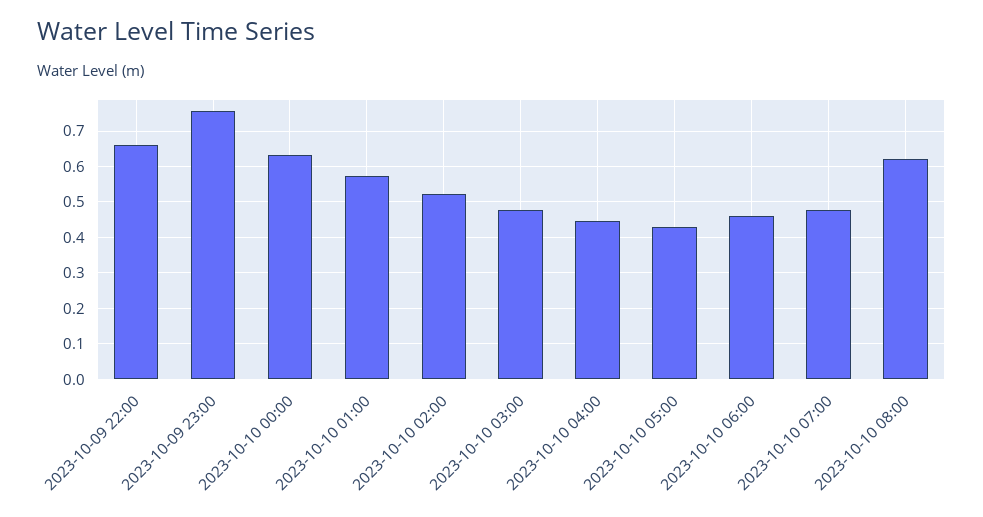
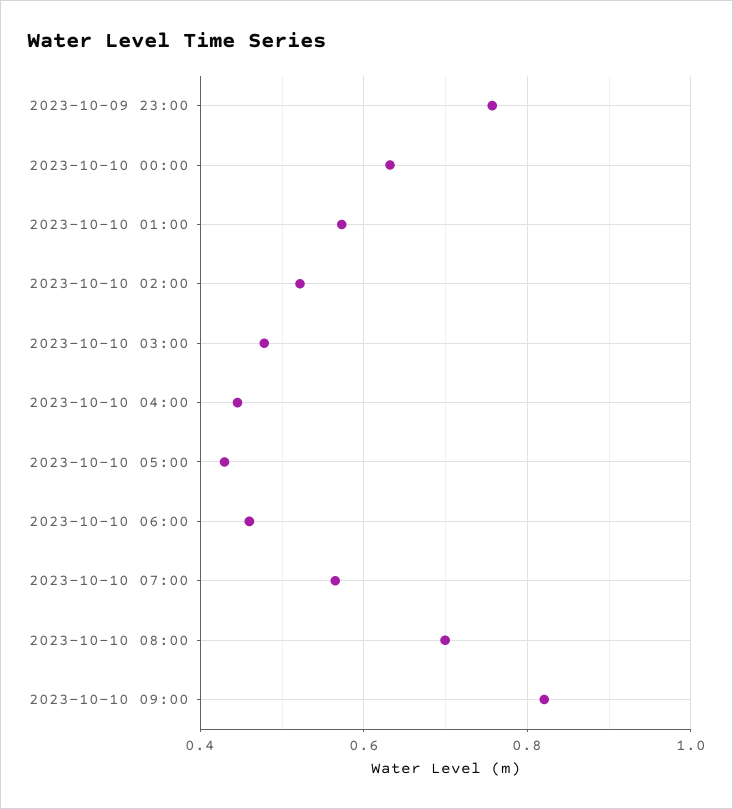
2023-10-09 22:00: 0.66 -> none
2023-10-10 07:00: 0.48 -> 0.56
2023-10-10 08:00: 0.62 -> 0.7
2023-10-10 09:00: none -> 0.82

